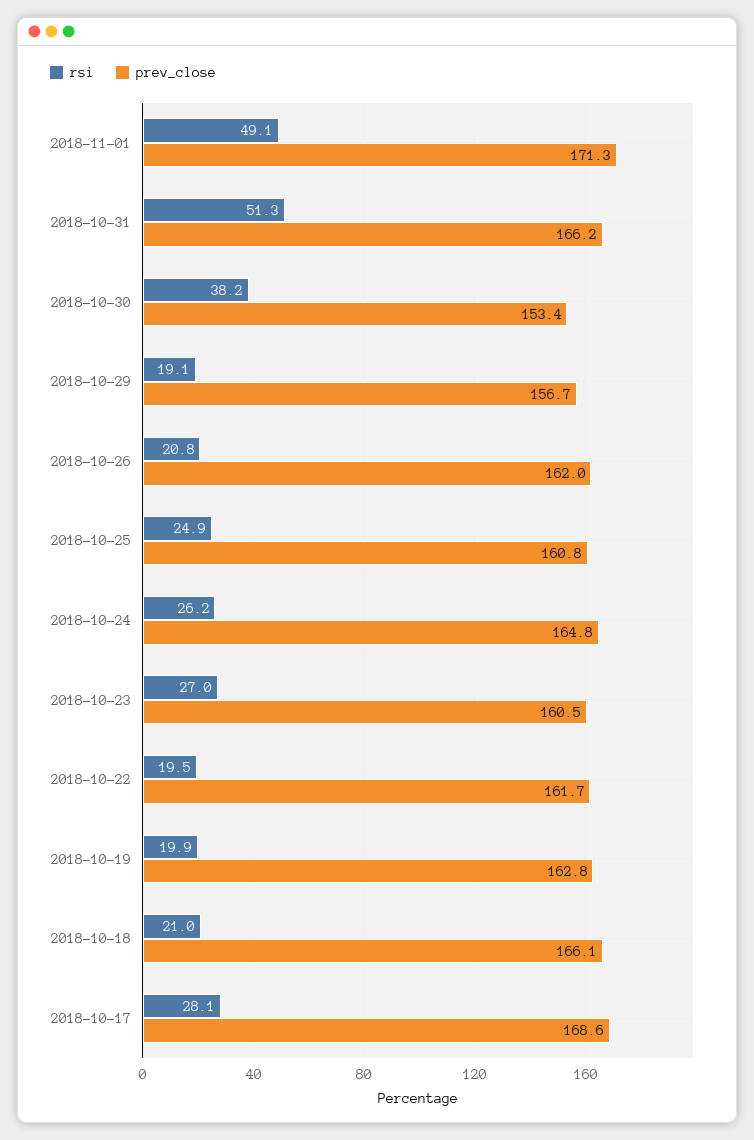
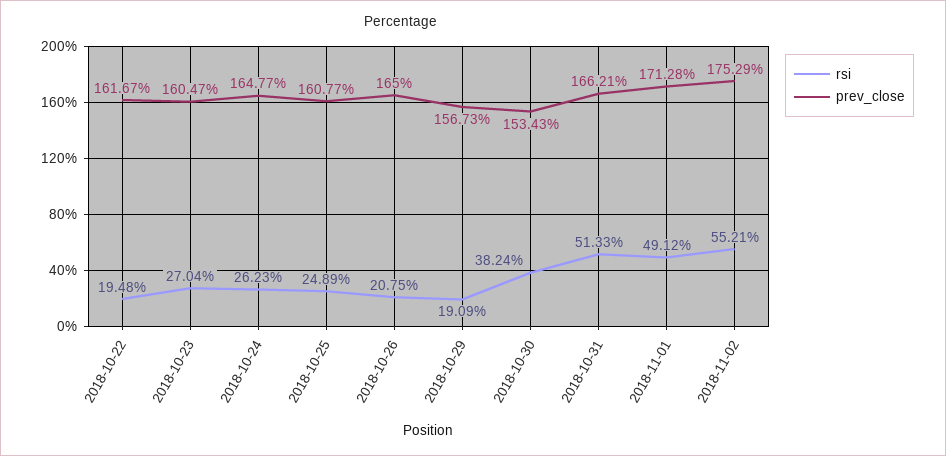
prev_close, 2018-10-26: 162 -> 165
rsi, 2018-10-19: 19.9 -> none
prev_close, 2018-10-19: 162.8 -> none
rsi, 2018-10-18: 21 -> none
prev_close, 2018-10-18: 166.1 -> none
rsi, 2018-10-17: 28.1 -> none
prev_close, 2018-10-17: 168.6 -> none
rsi, 2018-11-02: none -> 55.21
prev_close, 2018-11-02: none -> 175.29

